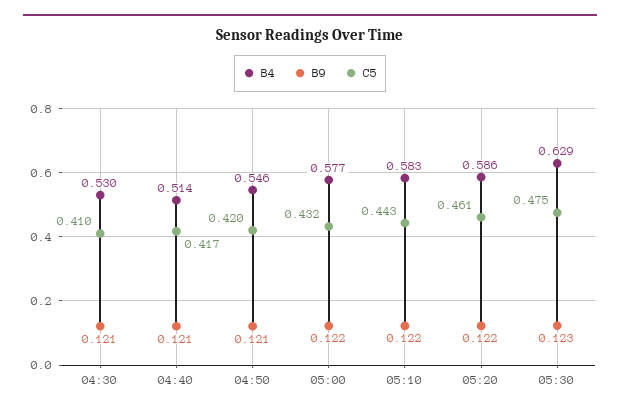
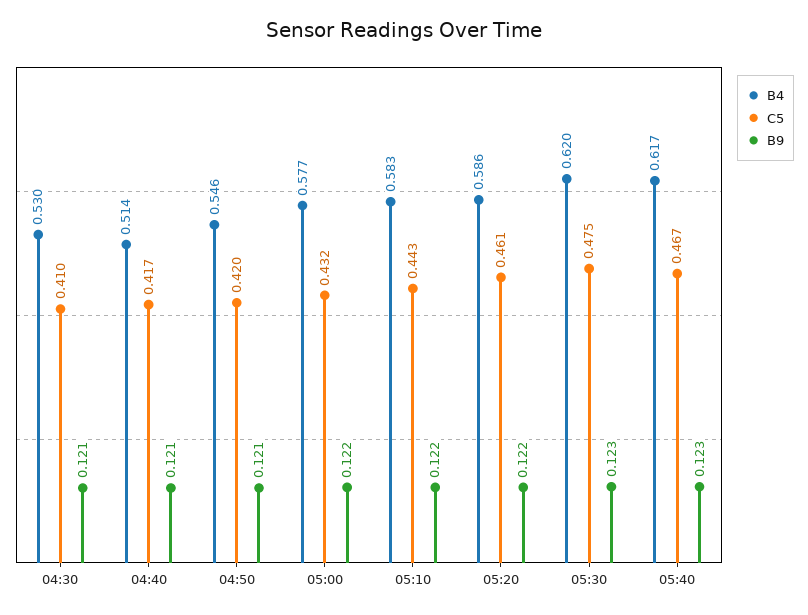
B4, 05:30: 0.629 -> 0.62
B4, 05:40: none -> 0.617
C5, 05:40: none -> 0.467
B9, 05:40: none -> 0.123

